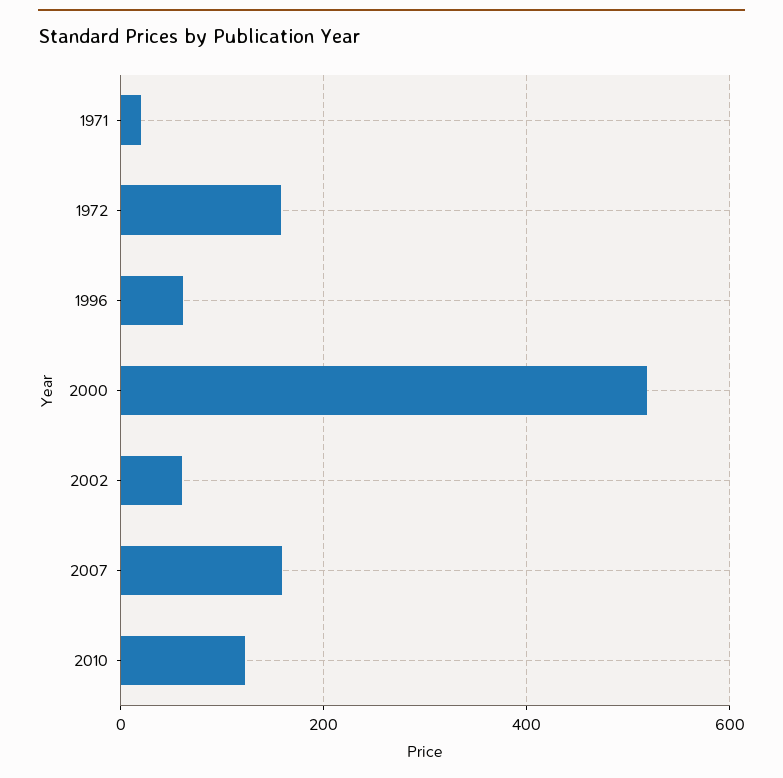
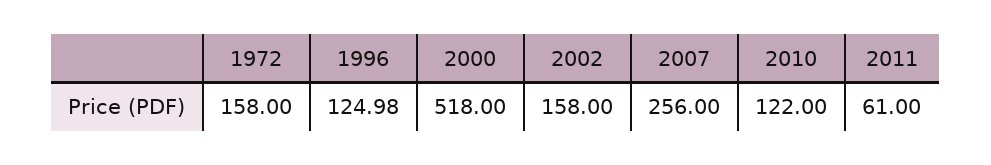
1971: 20 -> none
1996: 60 -> 124.98
2002: 60 -> 158
2007: 160 -> 256
2011: none -> 61

